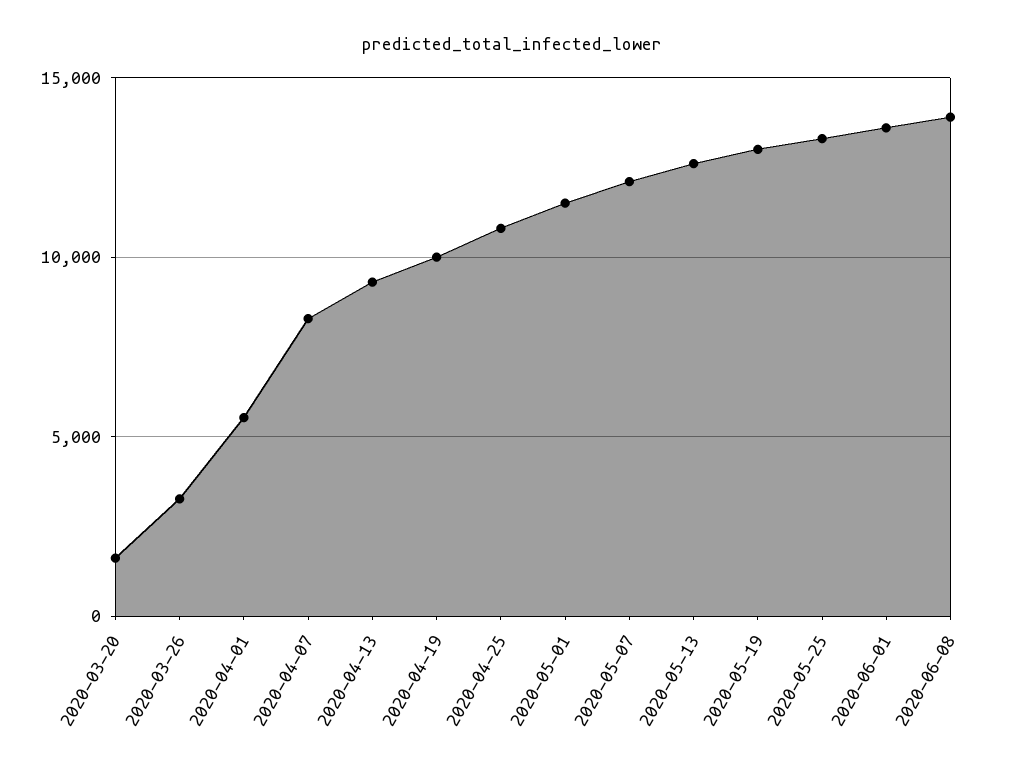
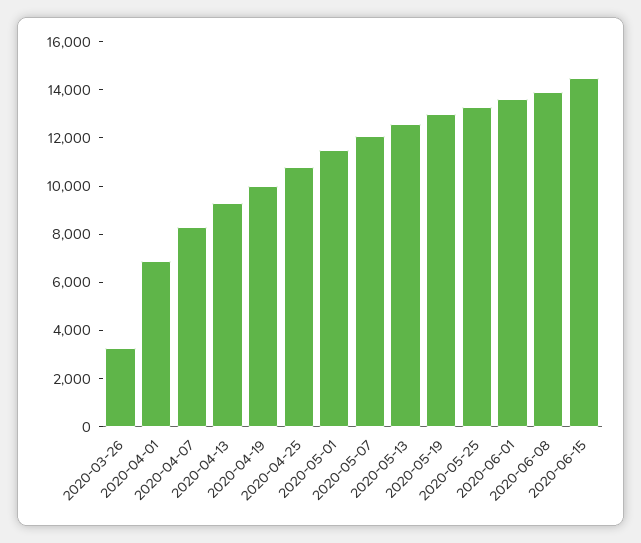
2020-03-20: 1500 -> none
2020-04-01: 5500 -> 7000
2020-06-15: none -> 14500

